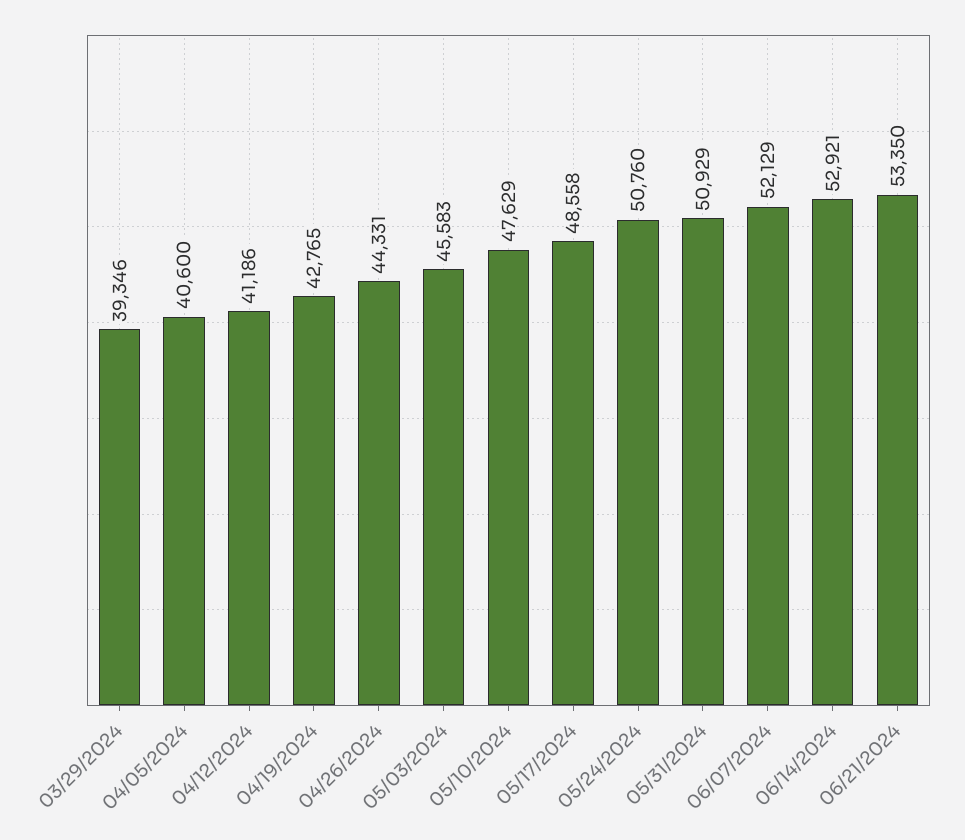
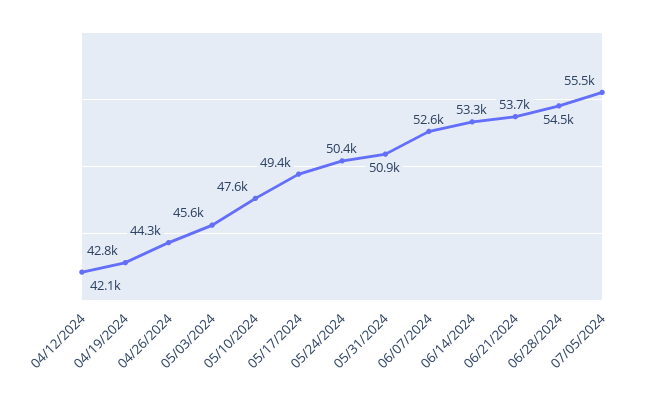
03/29/2024: 39346 -> none
04/05/2024: 40600 -> none
04/12/2024: 41186 -> 42100
05/17/2024: 48558 -> 49400
05/24/2024: 50760 -> 50400
06/07/2024: 52129 -> 52600
06/14/2024: 52921 -> 53300
06/21/2024: 53350 -> 53700
06/28/2024: none -> 54500
07/05/2024: none -> 55500

